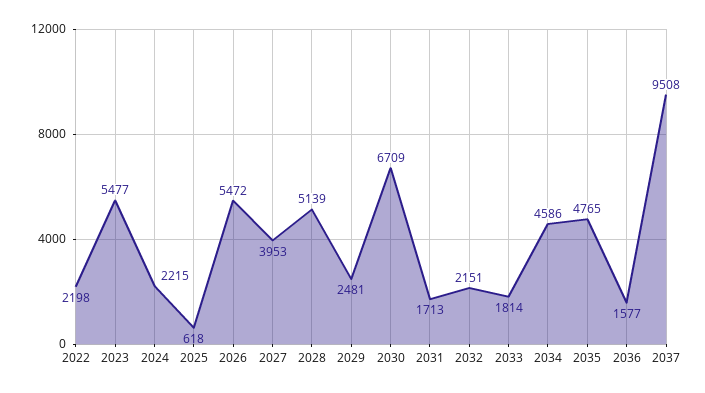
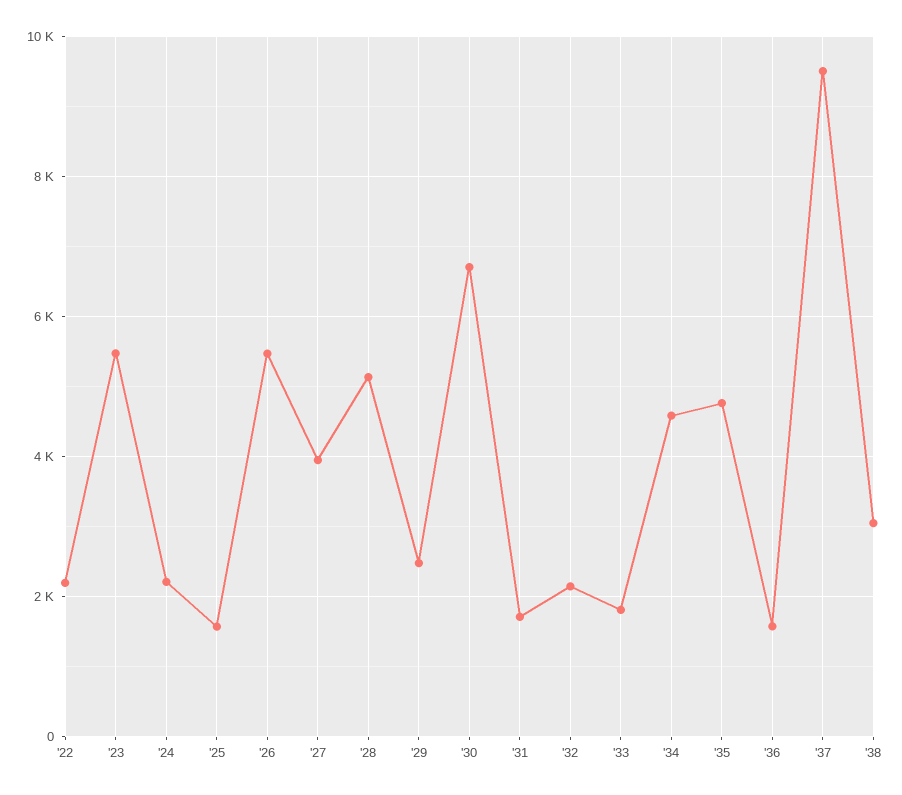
2025: 618 -> 1600
'38: none -> 3000

